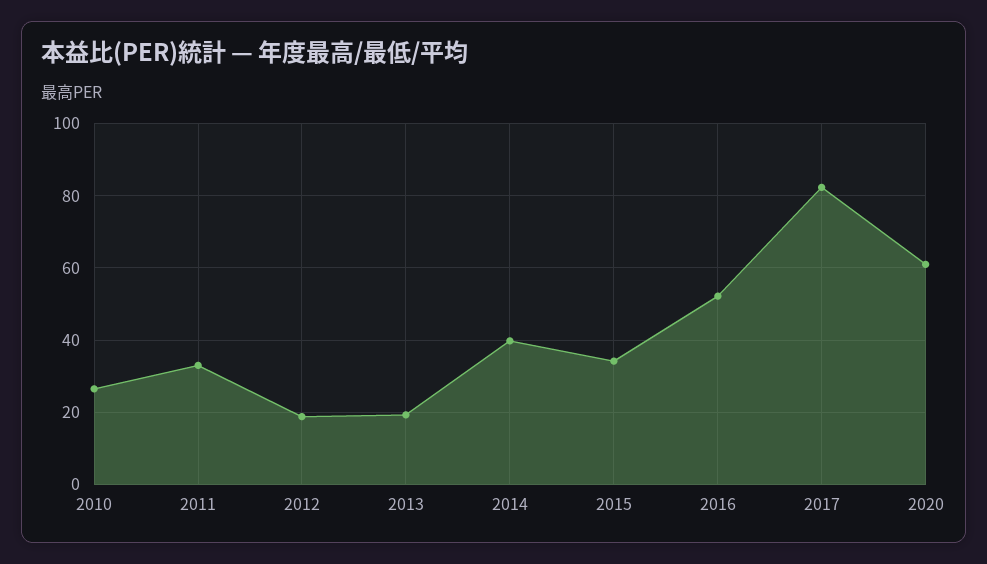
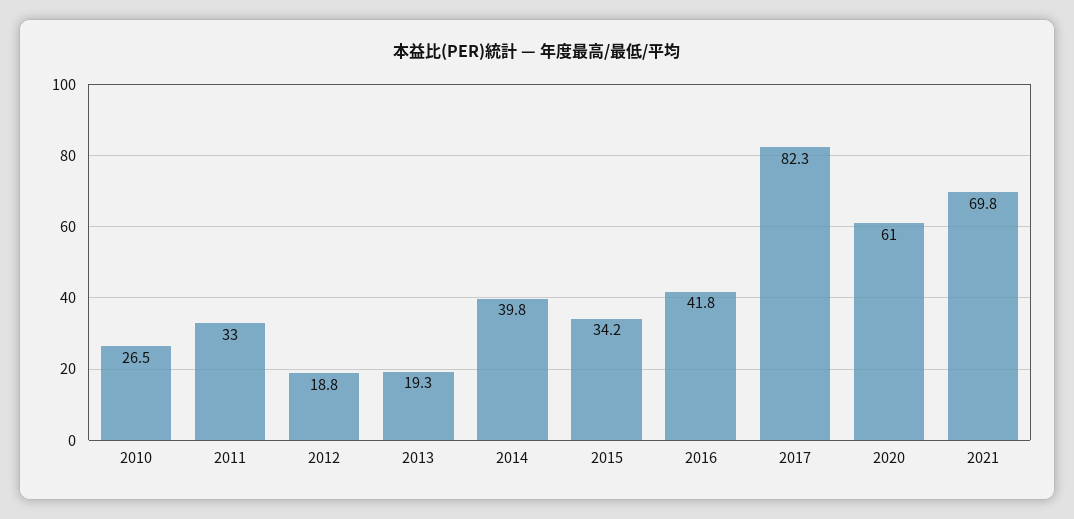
2016: 52 -> 41.8
2021: none -> 69.8

